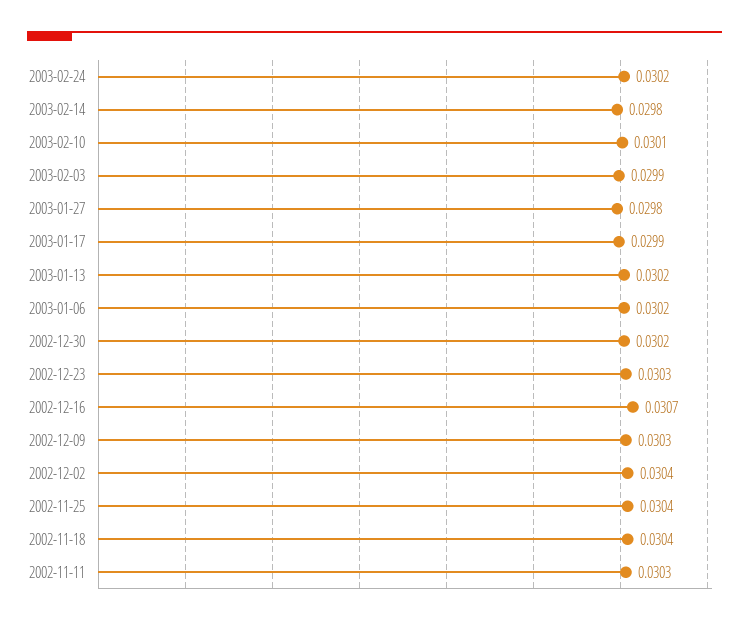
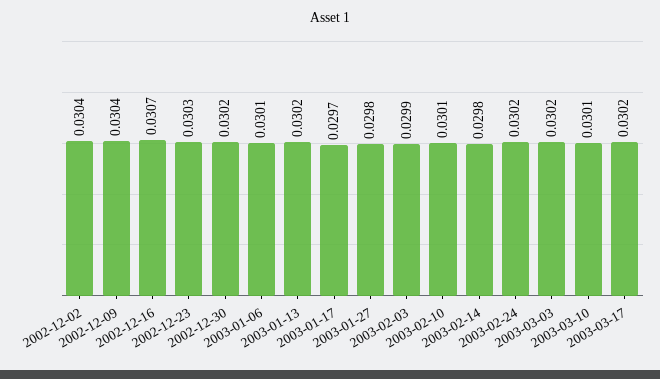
2003-01-17: 0.0299 -> 0.0297
2003-01-06: 0.0302 -> 0.0301
2002-12-09: 0.0303 -> 0.0304
2002-11-25: 0.0304 -> none
2002-11-18: 0.0304 -> none
2002-11-11: 0.0303 -> none
2003-03-03: none -> 0.0302
2003-03-10: none -> 0.0301
2003-03-17: none -> 0.0302

